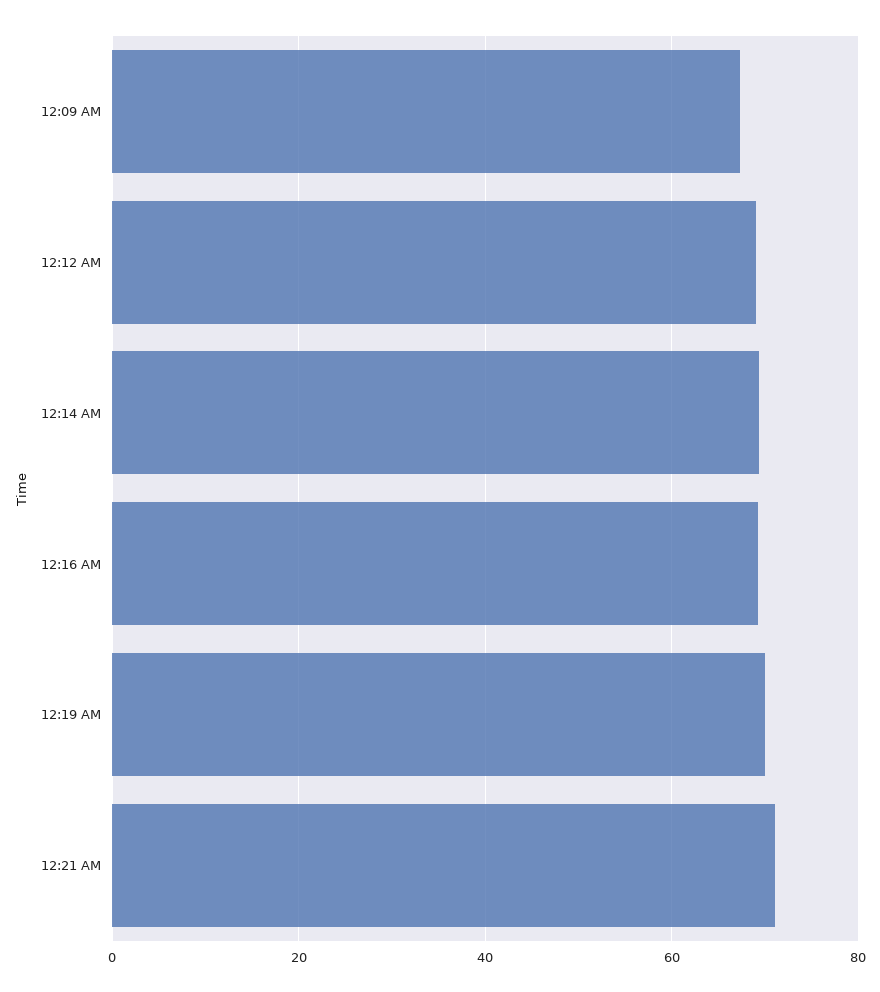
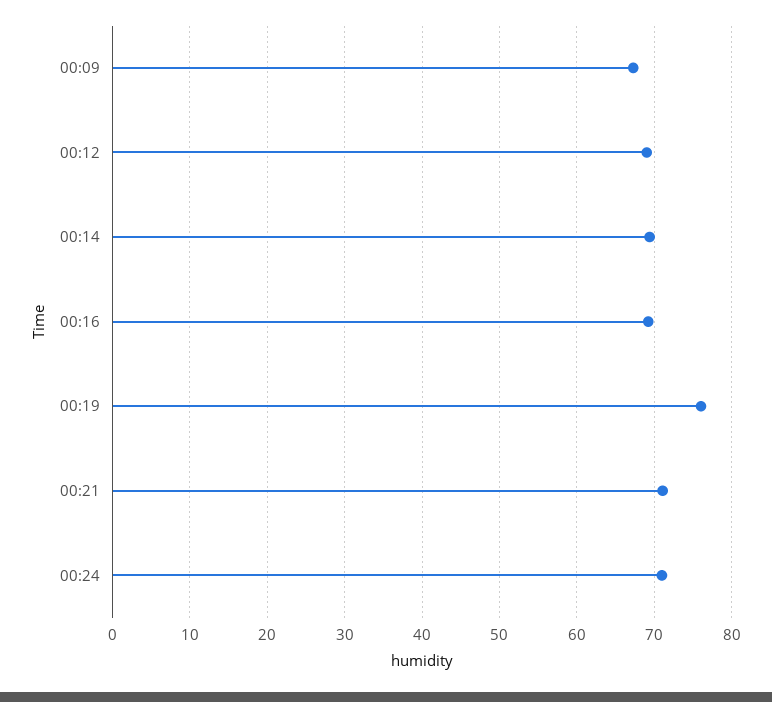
12:19 AM: 70 -> 76
00:24: none -> 71

